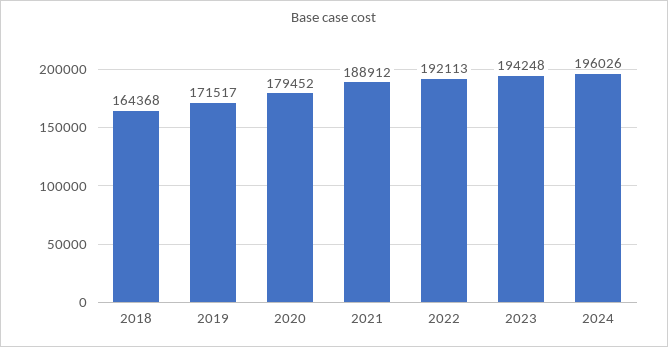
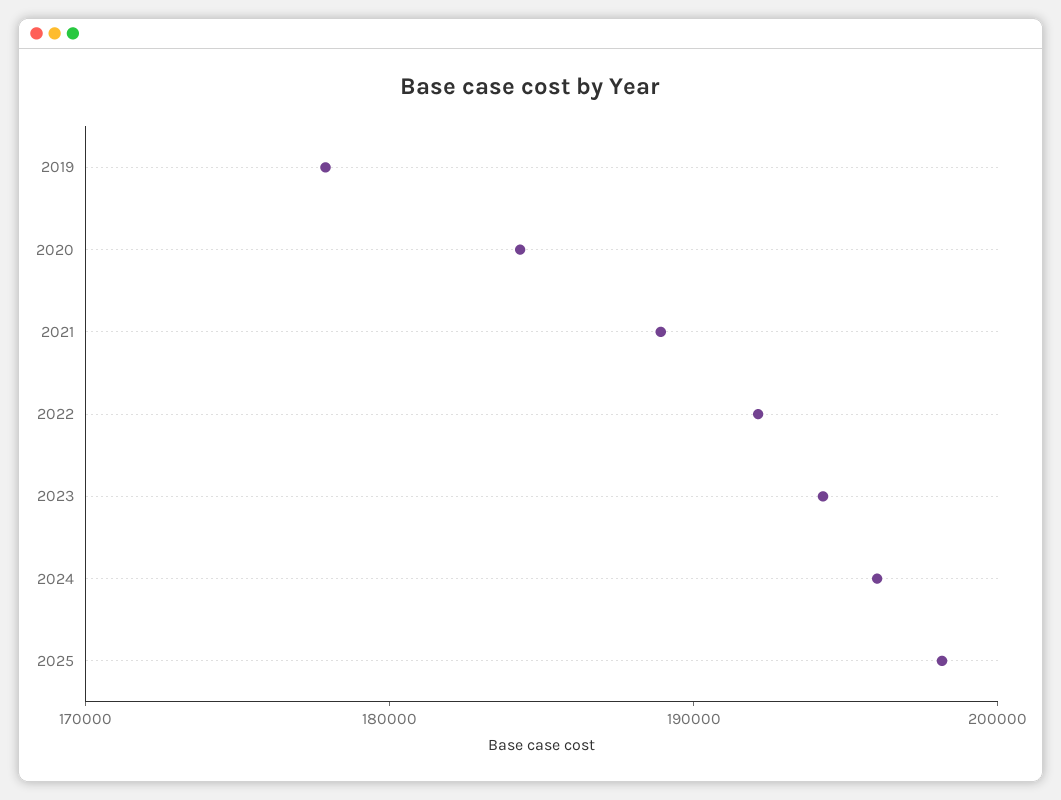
2018: 164368 -> none
2019: 171517 -> 178000
2020: 179452 -> 184000
2025: none -> 198000

